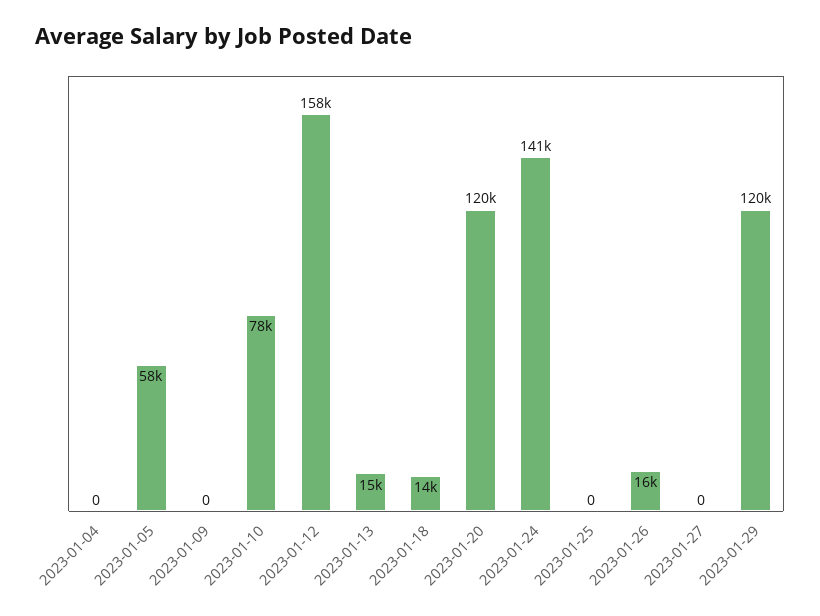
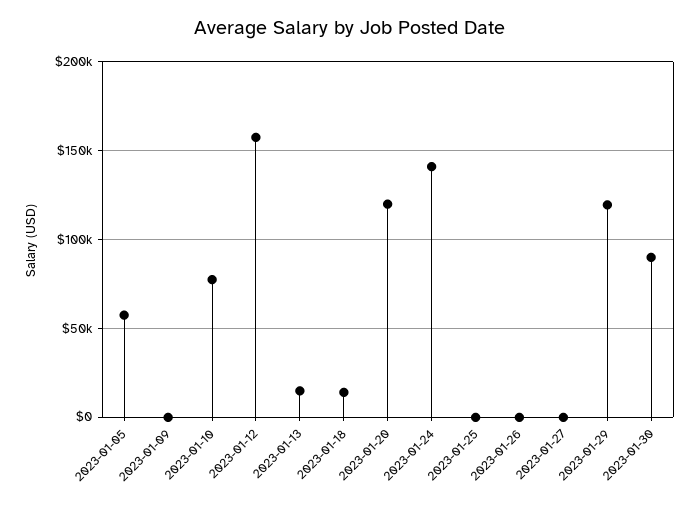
2023-01-04: 0 -> none
2023-01-26: 16000 -> 0
2023-01-30: none -> 90000

